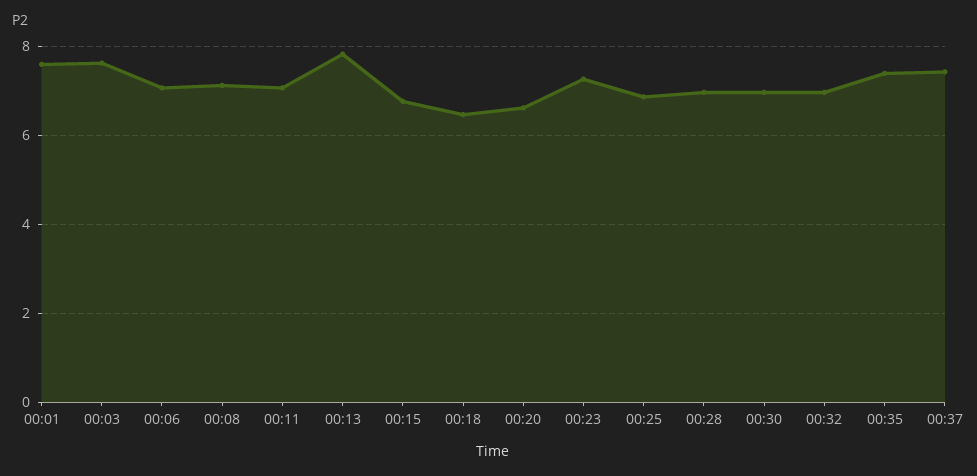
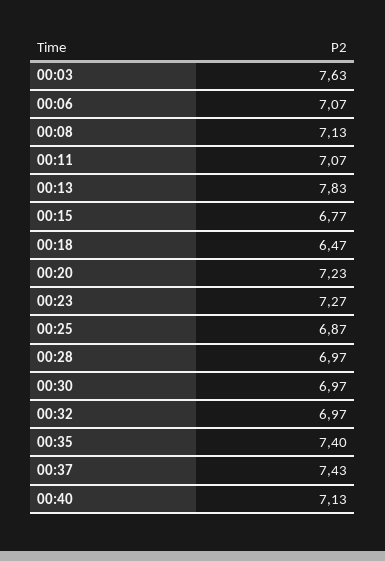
00:01: 7.6 -> none
00:20: 6.6 -> 7.23
00:40: none -> 7.13

